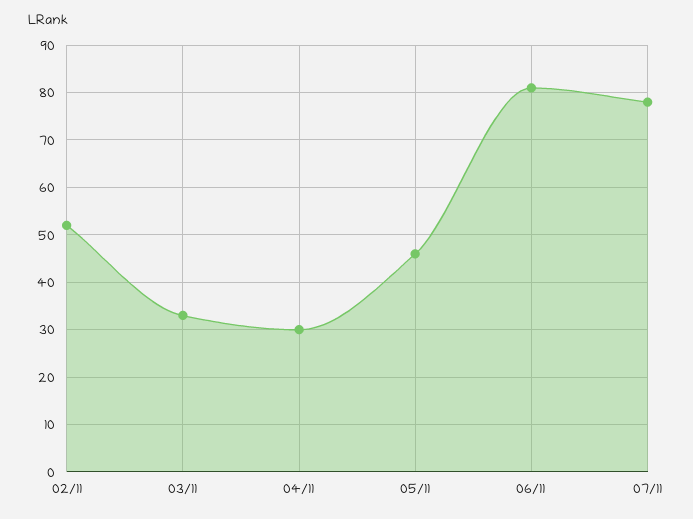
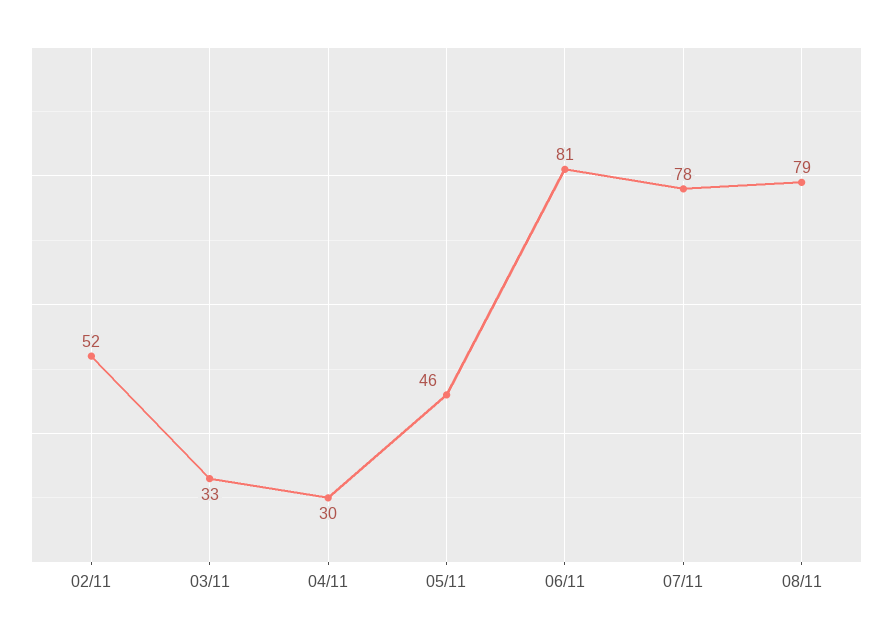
08/11: none -> 79

